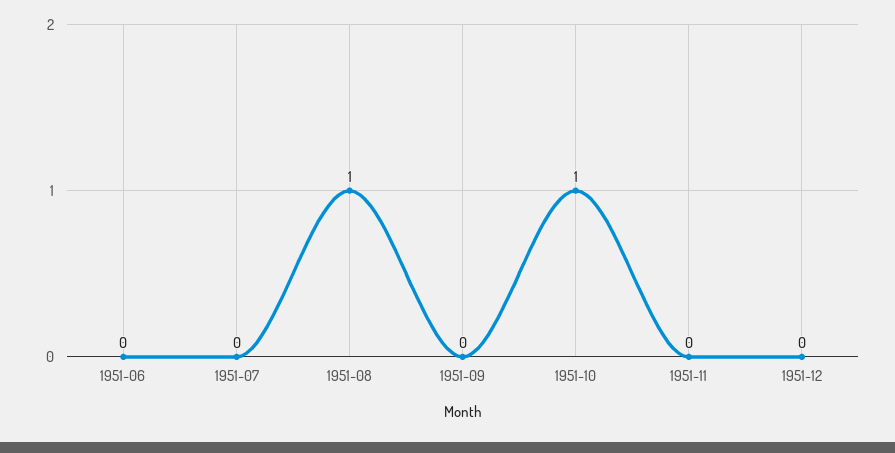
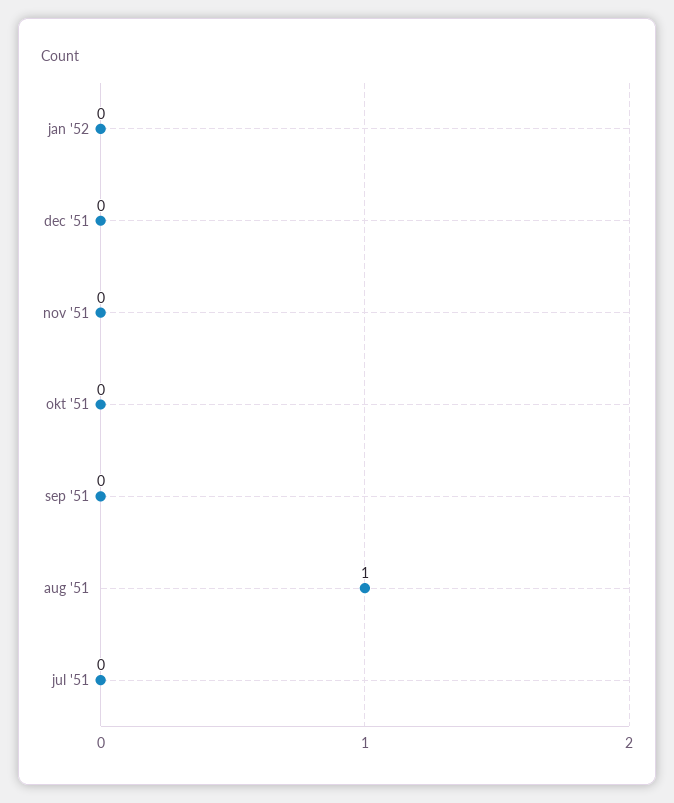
1951-06: 0 -> none
1951-10: 1 -> 0
jan '52: none -> 0

